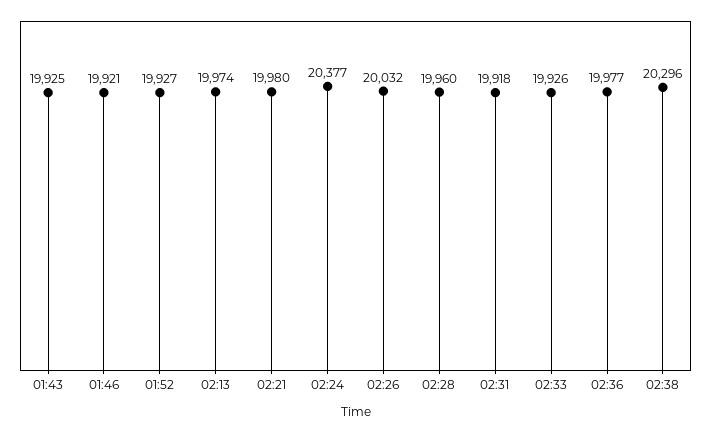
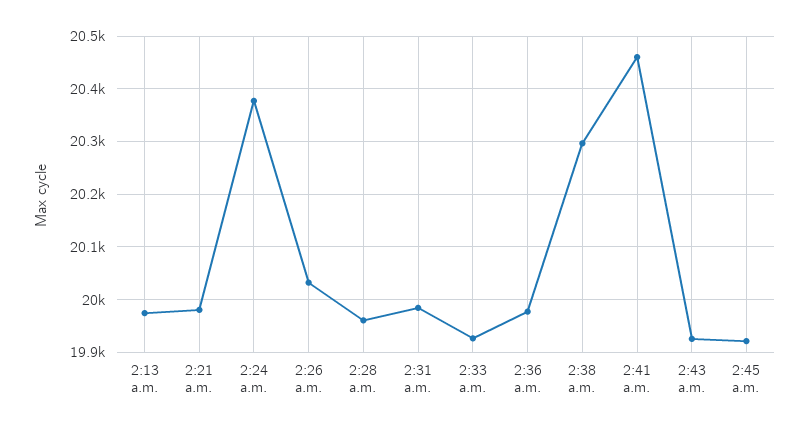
01:43: 19925 -> none
01:46: 19921 -> none
01:52: 19927 -> none
02:31: 19918 -> 19980
2:41 a.m.: none -> 20460
2:43 a.m.: none -> 19920
2:45 a.m.: none -> 19920

